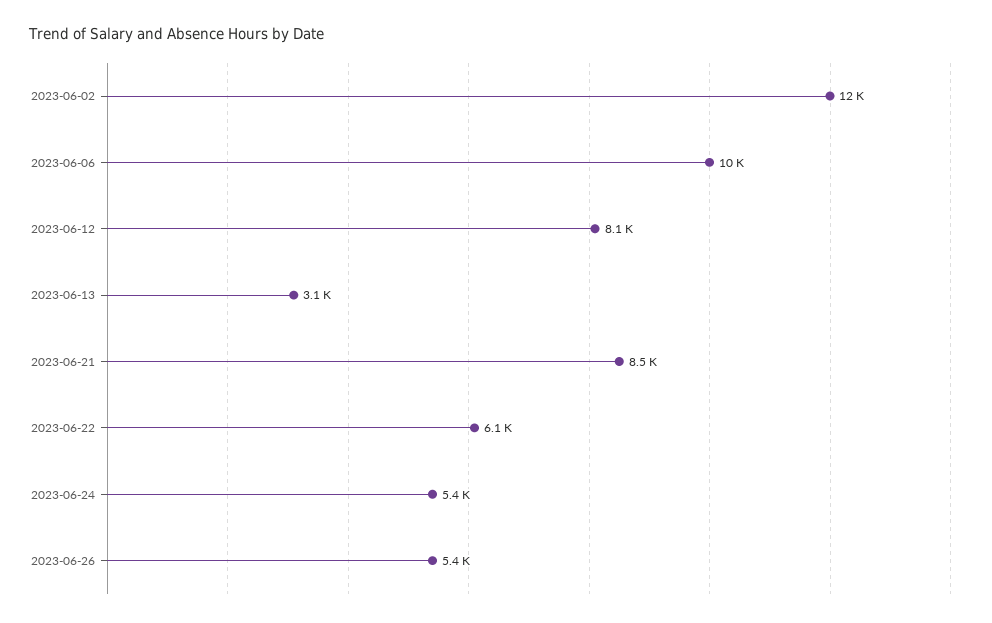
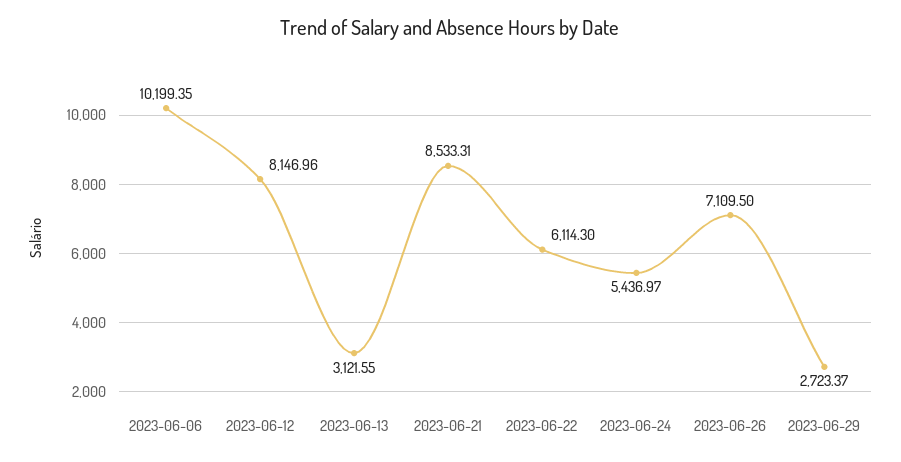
2023-06-02: 12000 -> none
2023-06-26: 5400 -> 7109.5
2023-06-29: none -> 2723.37

